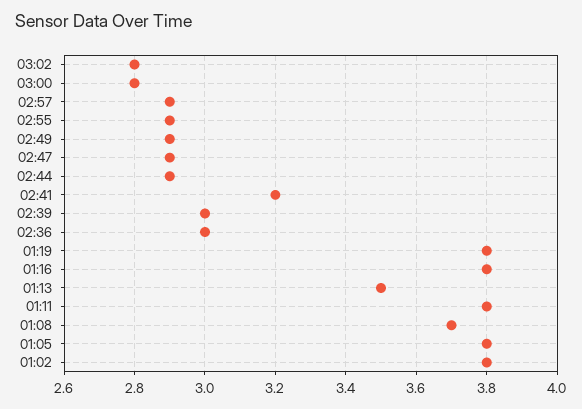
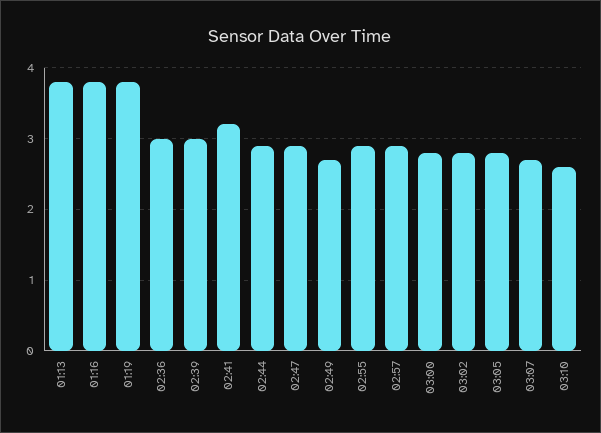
02:49: 2.9 -> 2.7
01:13: 3.5 -> 3.8
01:11: 3.8 -> none
01:08: 3.7 -> none
01:05: 3.8 -> none
01:02: 3.8 -> none
03:05: none -> 2.8
03:07: none -> 2.7
03:10: none -> 2.6

